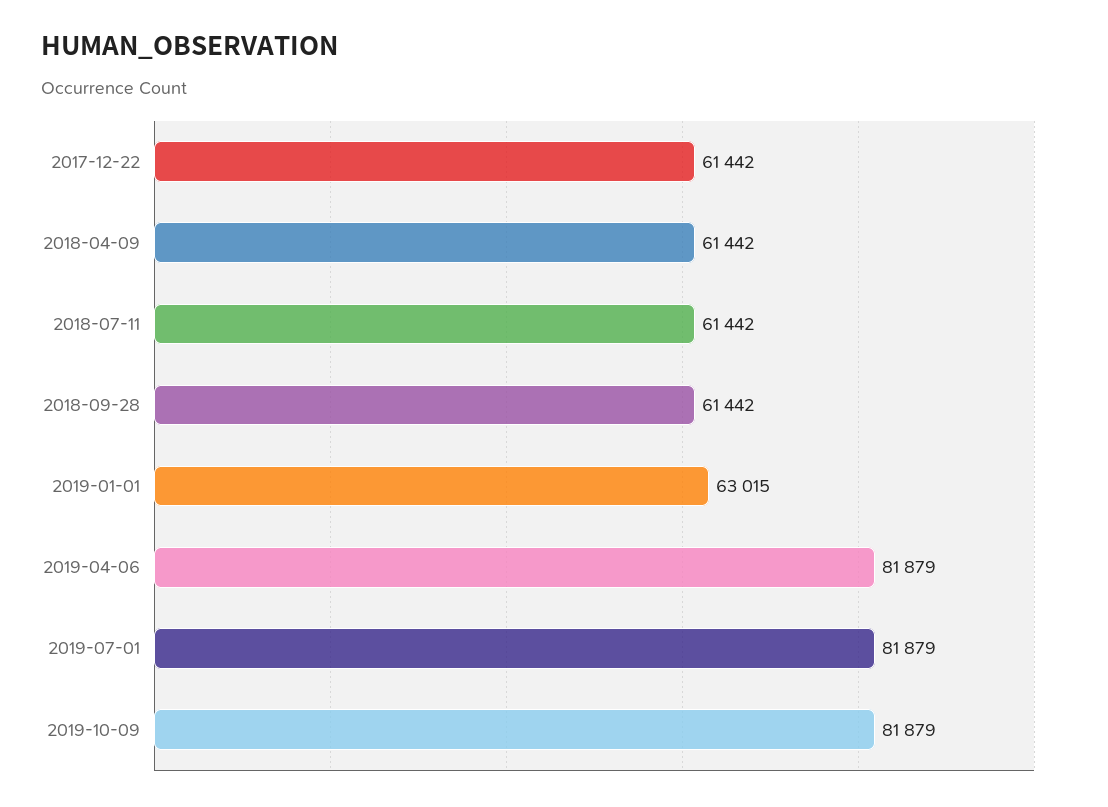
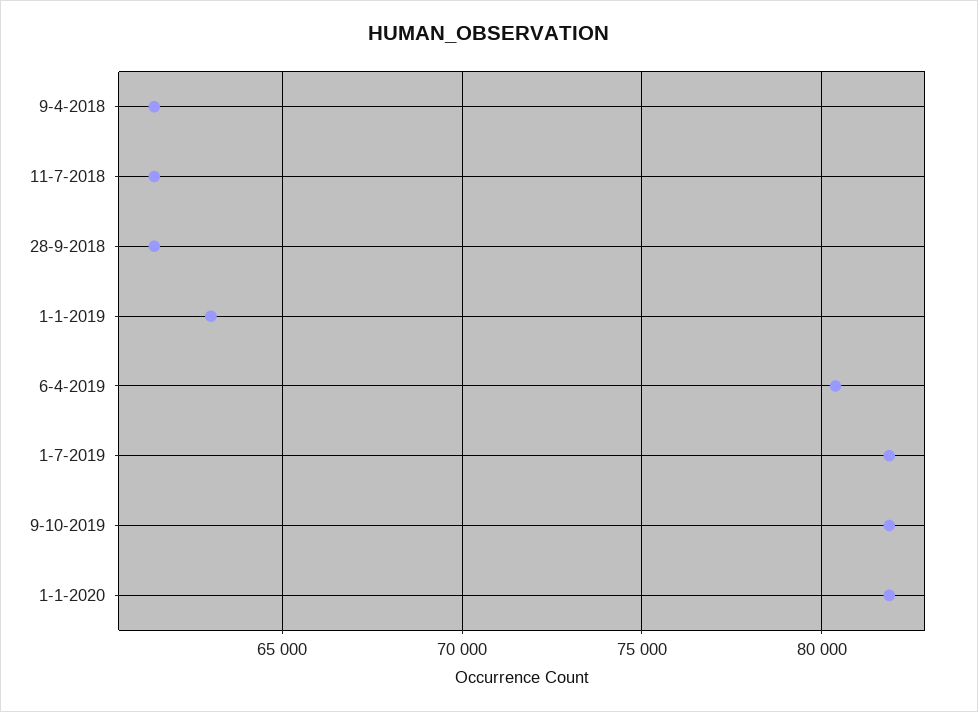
2017-12-22: 61442 -> none
2019-04-06: 81879 -> 80500
1-1-2020: none -> 82000

